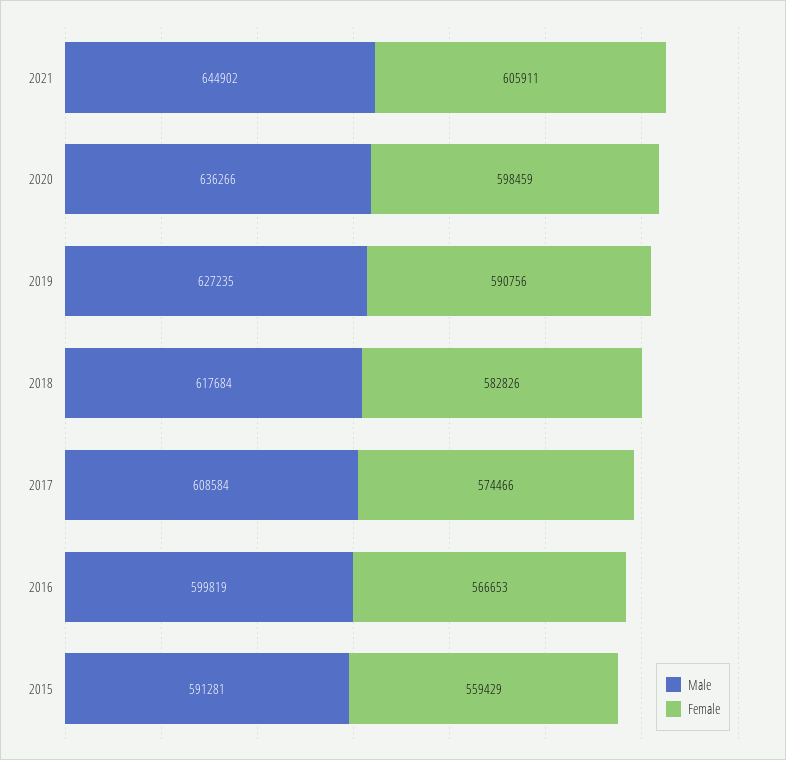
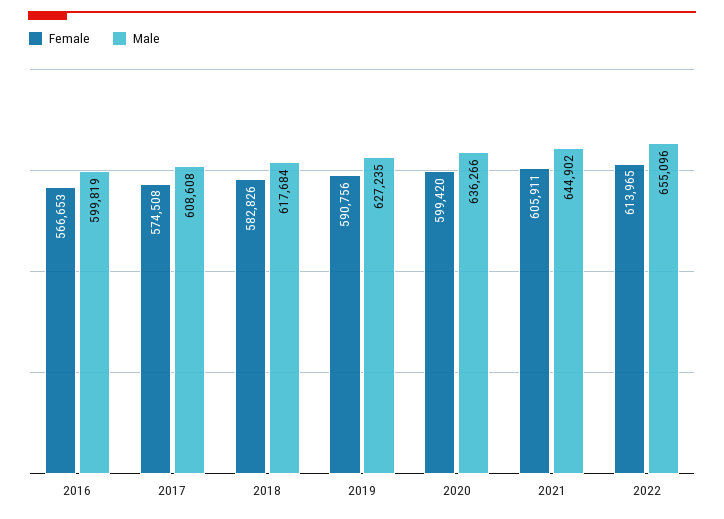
Female, 2020: 598459 -> 599420
Male, 2017: 608584 -> 608608
Female, 2017: 574466 -> 574508
Male, 2015: 591281 -> none
Female, 2015: 559429 -> none
Female, 2022: none -> 613965
Male, 2022: none -> 655096

